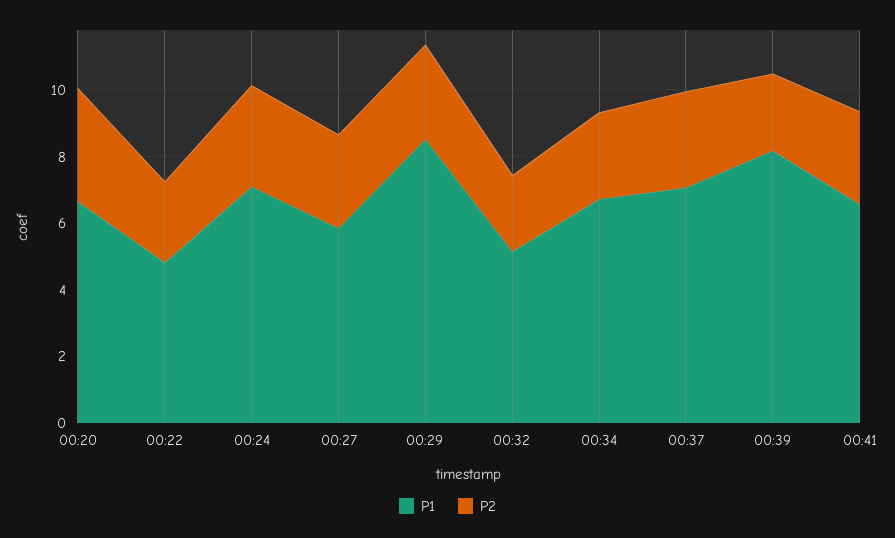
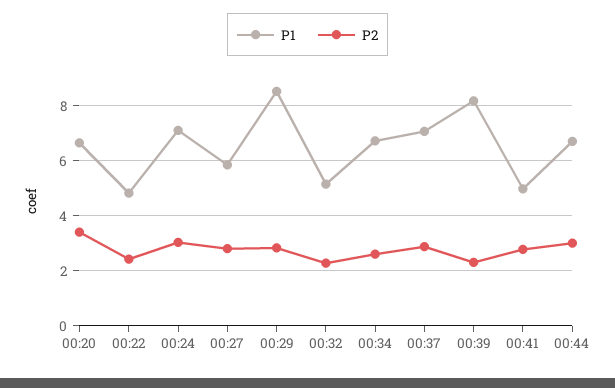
P1, 00:41: 6.5 -> 5
P1, 00:44: none -> 6.75
P2, 00:44: none -> 3

